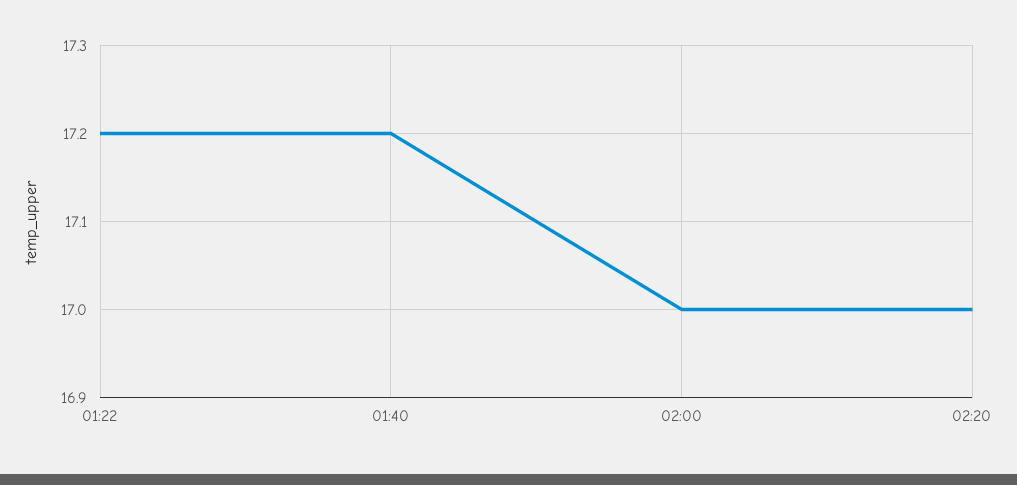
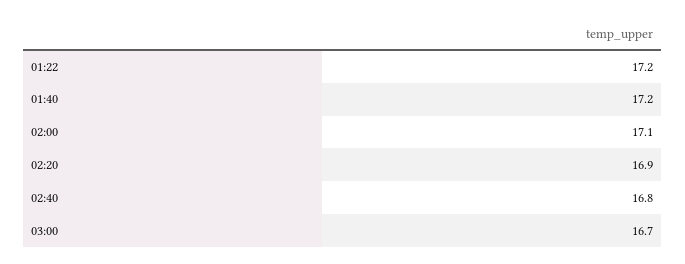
02:00: 17 -> 17.1
02:20: 17 -> 16.9
02:40: none -> 16.8
03:00: none -> 16.7

